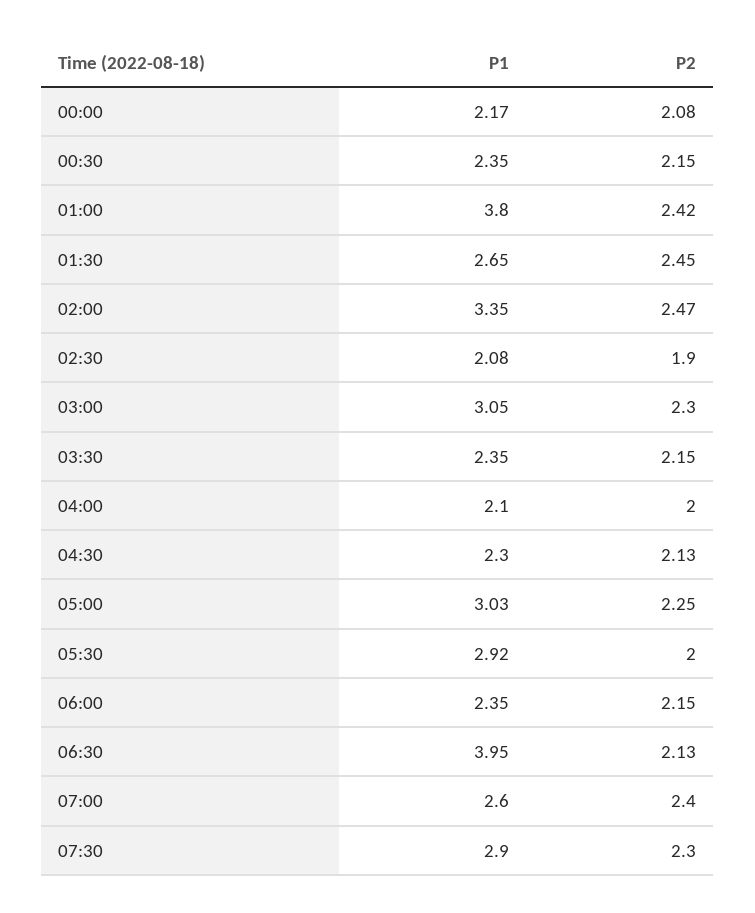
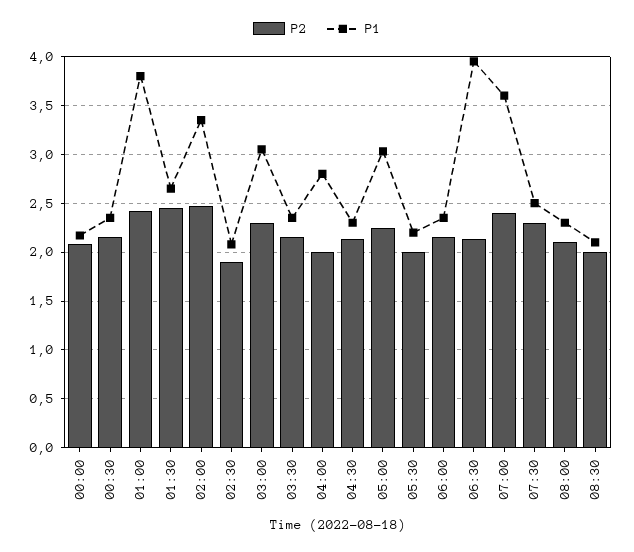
P1, 04:00: 2.1 -> 2.8
P1, 05:30: 2.92 -> 2.2
P1, 07:00: 2.6 -> 3.6
P1, 07:30: 2.9 -> 2.5
P2, 08:00: none -> 2.1
P1, 08:00: none -> 2.3
P2, 08:30: none -> 2
P1, 08:30: none -> 2.1

